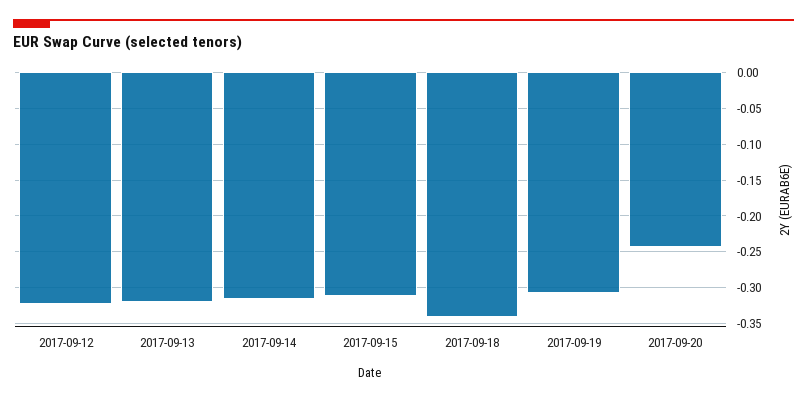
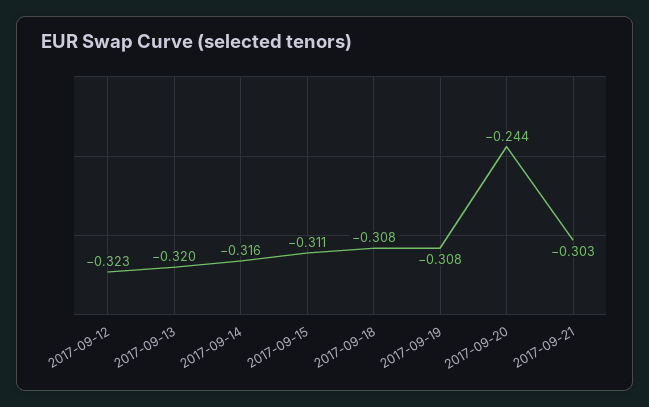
2017-09-18: -0.34 -> -0.308
2017-09-21: none -> -0.303

